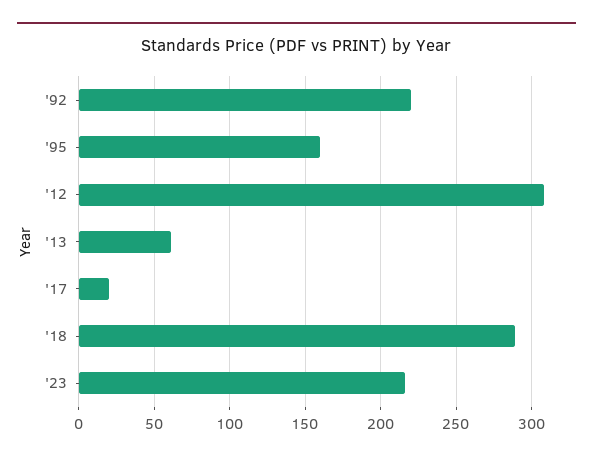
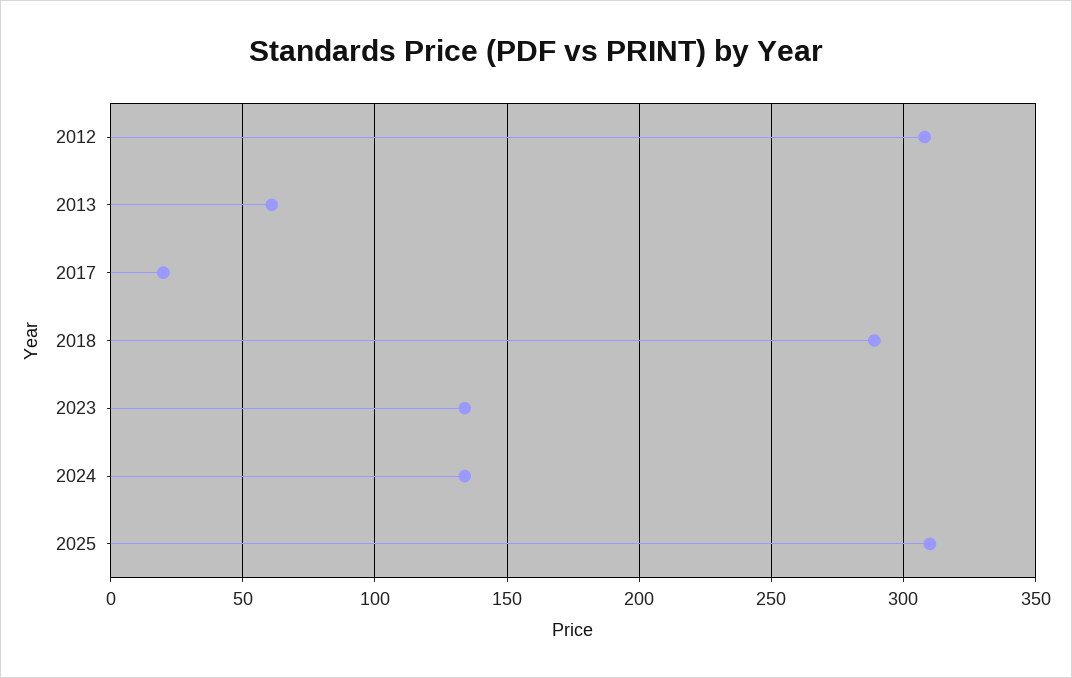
'92: 220 -> none
'95: 160 -> none
'23: 215 -> 135
2024: none -> 135
2025: none -> 310

